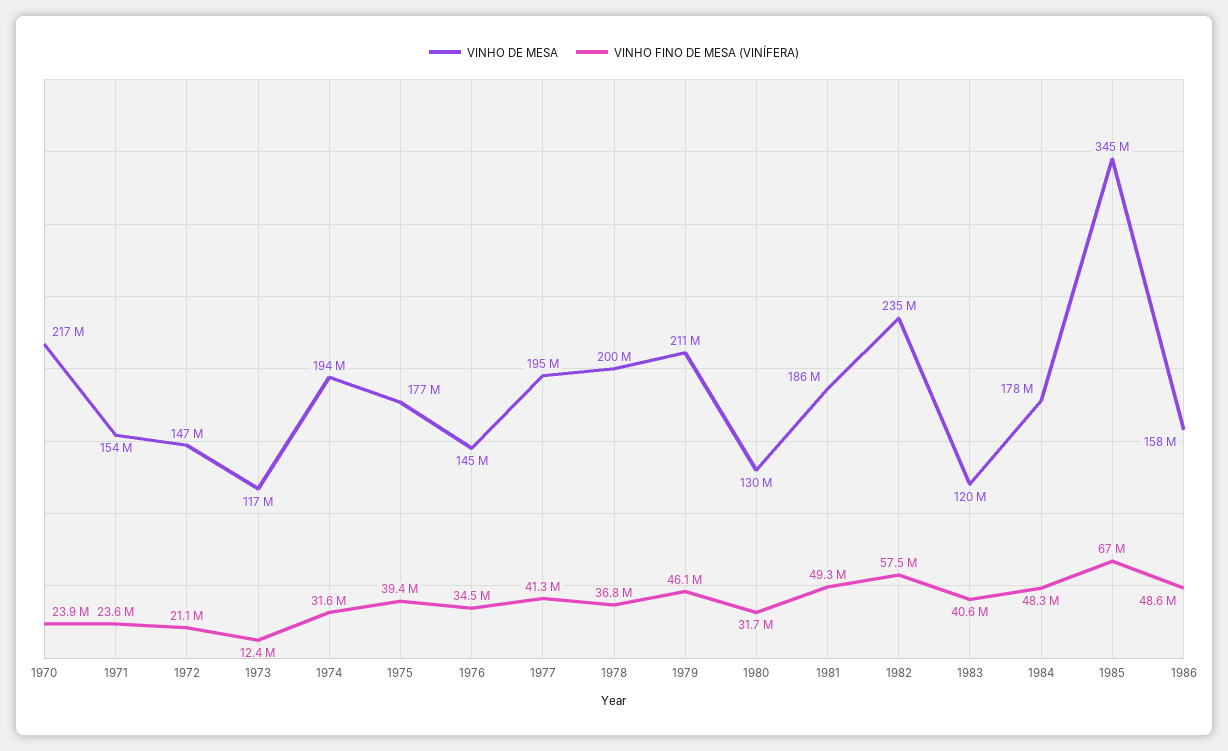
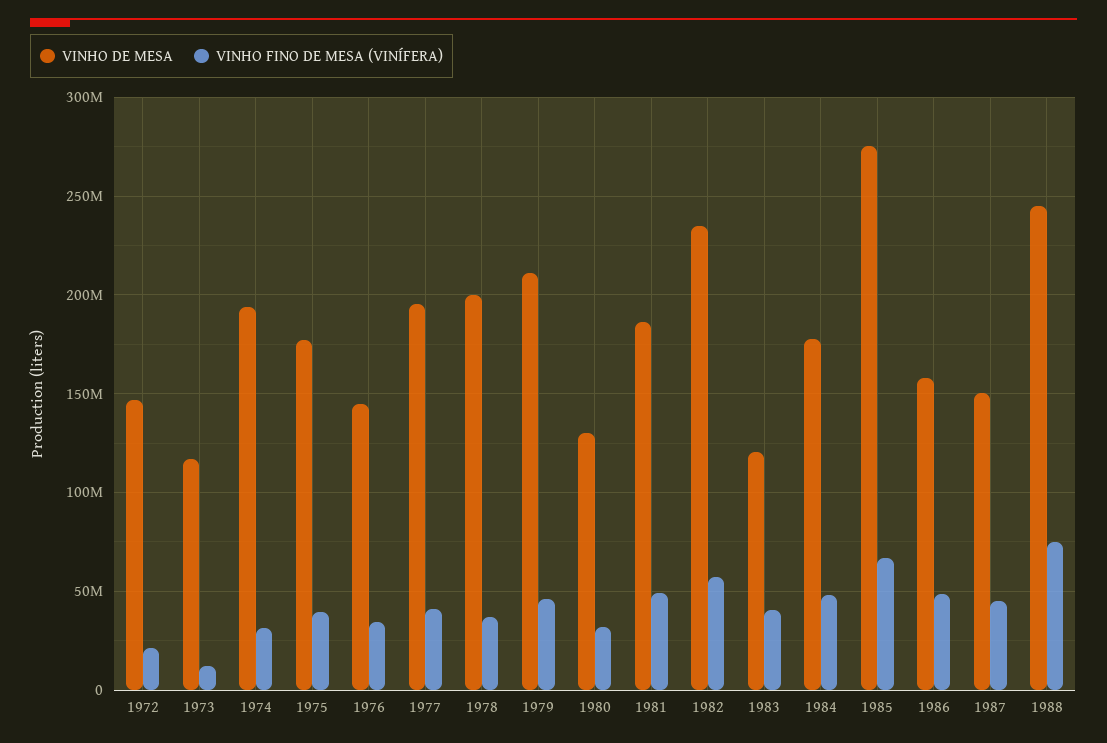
VINHO DE MESA, 1970: 217000000 -> none
VINHO FINO DE MESA (VINÍFERA), 1970: 23900000 -> none
VINHO DE MESA, 1971: 154000000 -> none
VINHO FINO DE MESA (VINÍFERA), 1971: 23600000 -> none
VINHO DE MESA, 1985: 345000000 -> 275000000
VINHO DE MESA, 1987: none -> 150000000
VINHO FINO DE MESA (VINÍFERA), 1987: none -> 45000000
VINHO DE MESA, 1988: none -> 245000000
VINHO FINO DE MESA (VINÍFERA), 1988: none -> 75000000

